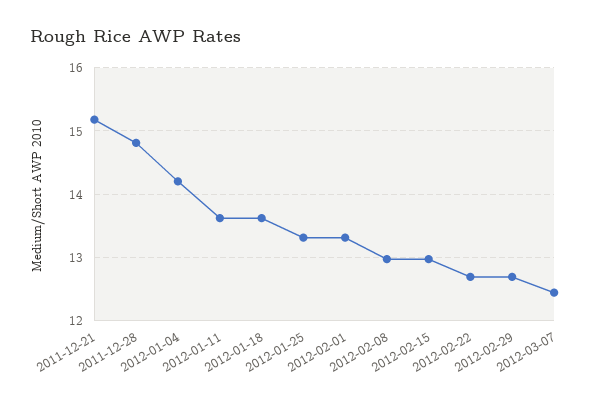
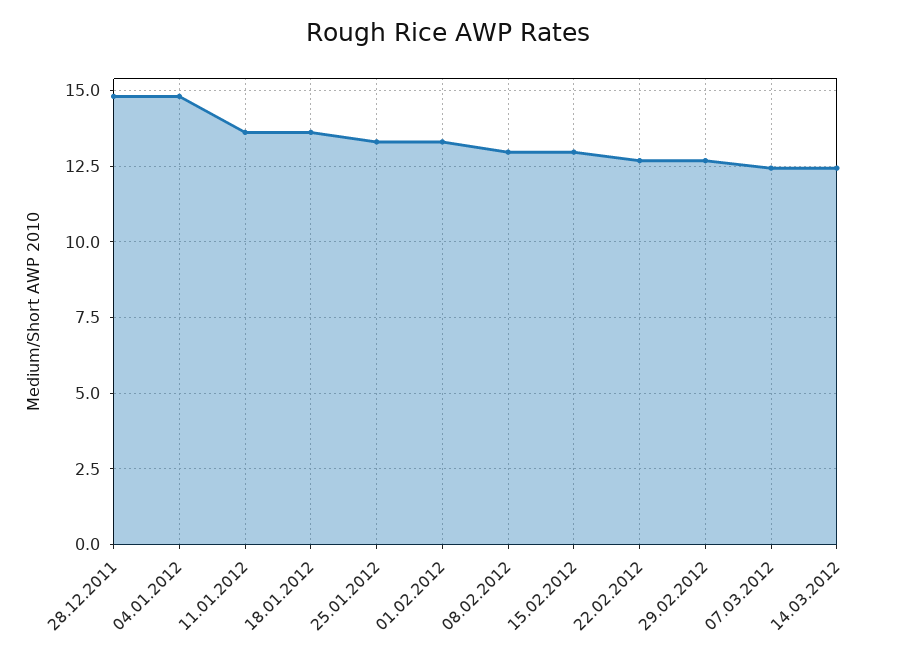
2011-12-21: 15.2 -> none
2012-01-04: 14.2 -> 14.75
14.03.2012: none -> 12.5

